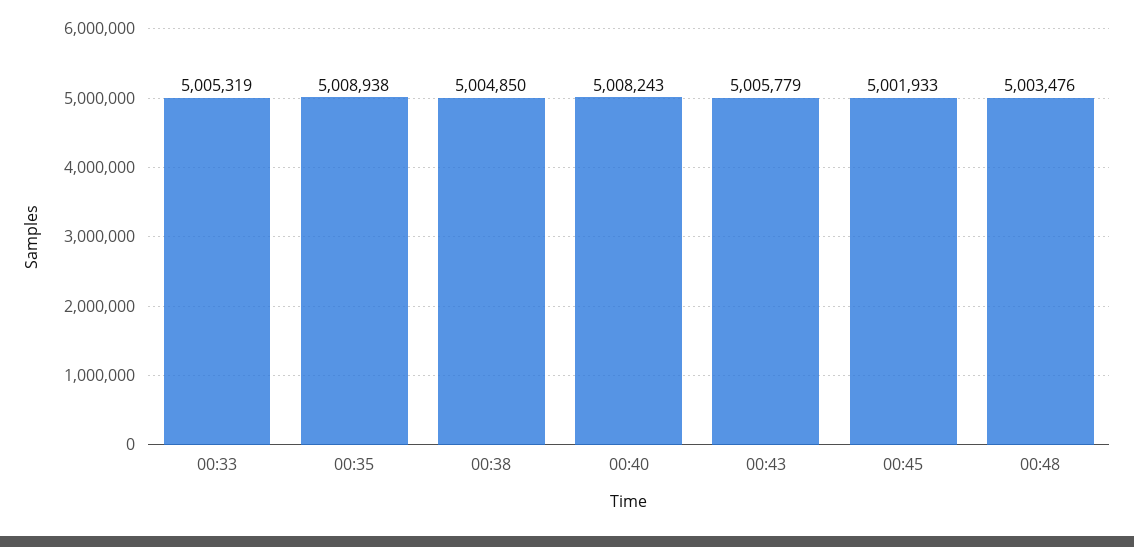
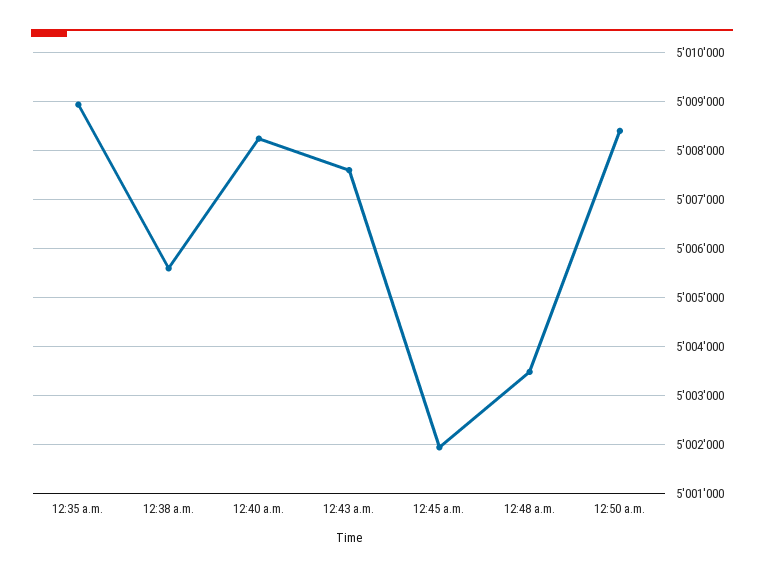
00:33: 5005319 -> none
00:38: 5004850 -> 5005600
00:43: 5005779 -> 5007600
12:50 a.m.: none -> 5008400

